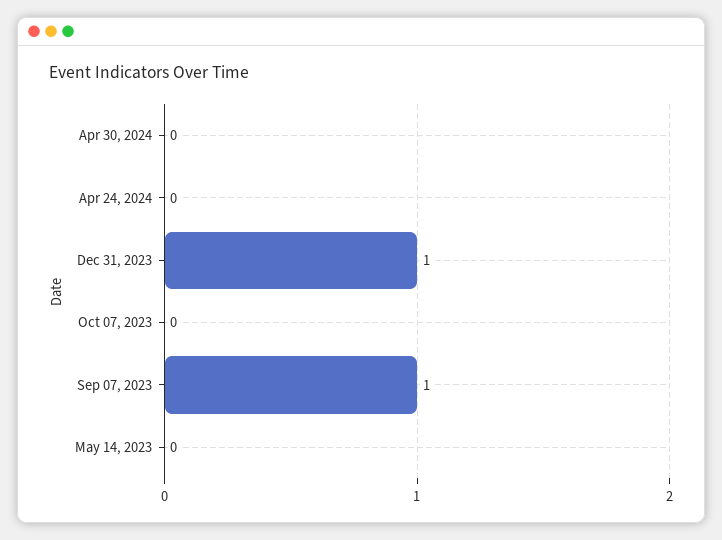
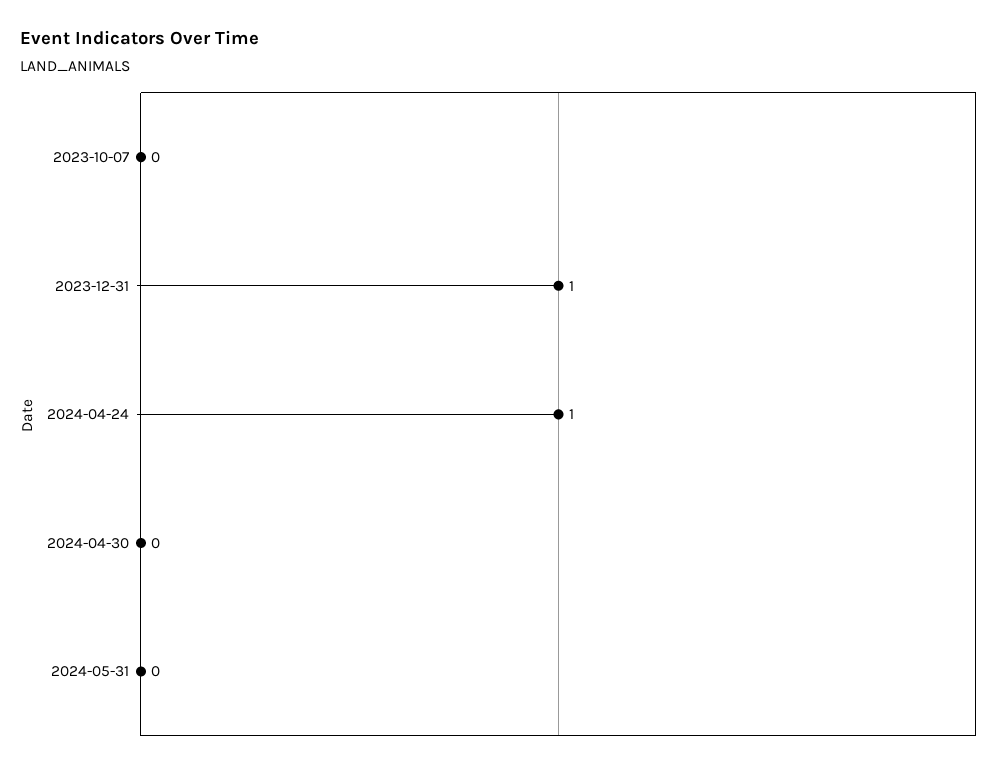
Apr 24, 2024: 0 -> 1
Sep 07, 2023: 1 -> none
May 14, 2023: 0 -> none
2024-05-31: none -> 0

